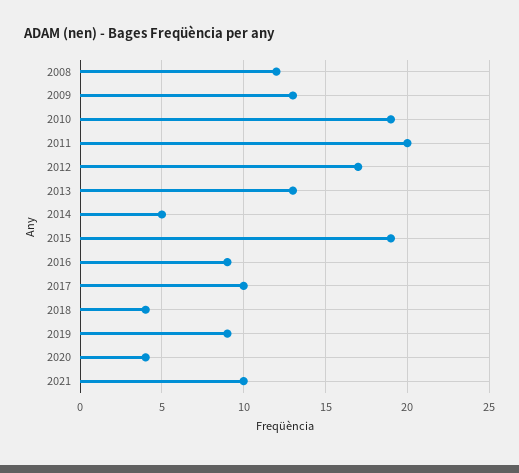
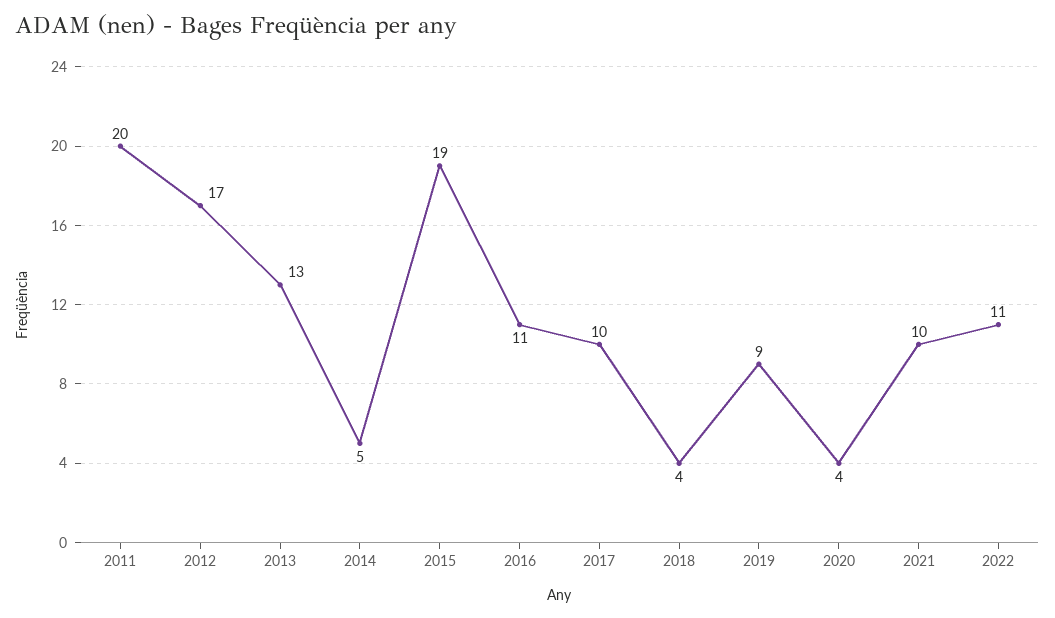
2008: 12 -> none
2009: 13 -> none
2010: 19 -> none
2016: 9 -> 11
2022: none -> 11

